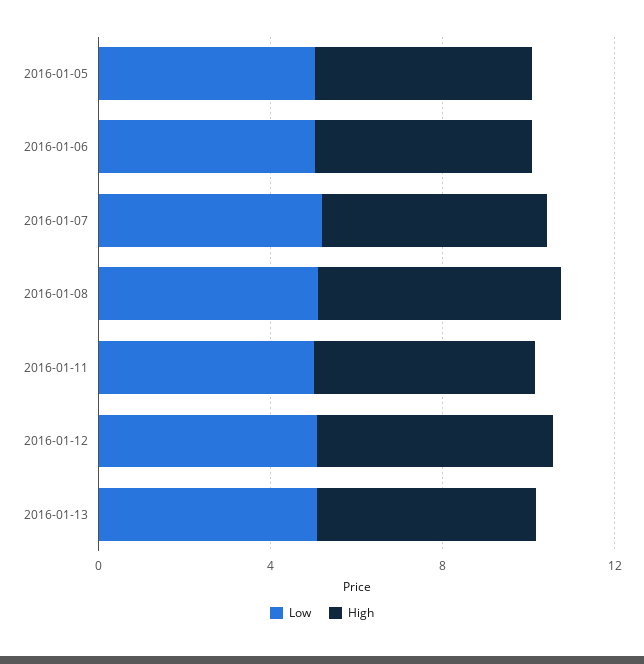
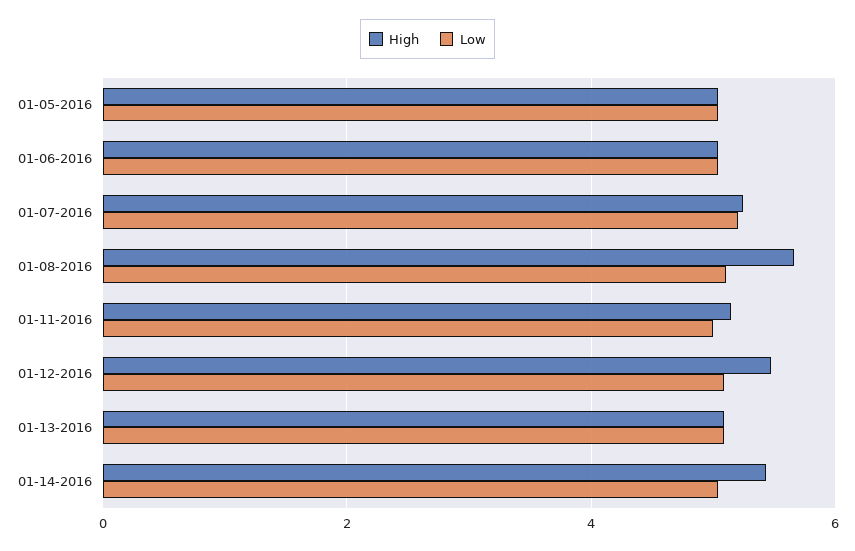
High, 01-14-2016: none -> 5.4
Low, 01-14-2016: none -> 5

